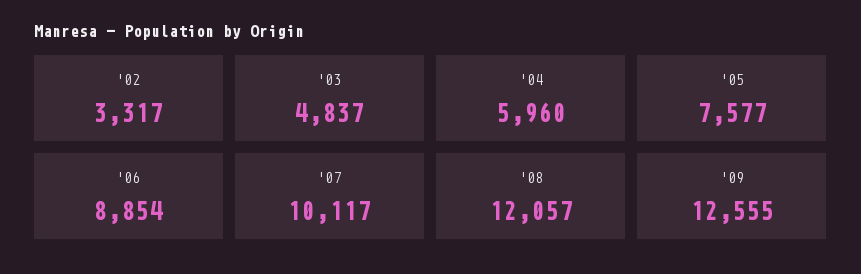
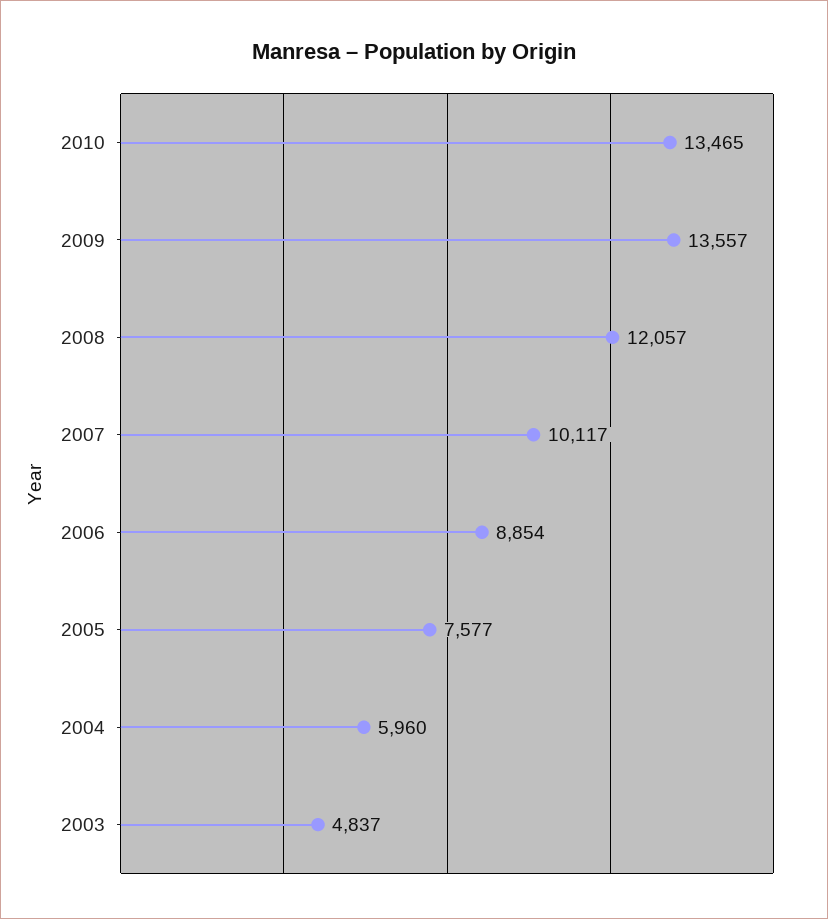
'02: 3317 -> none
'09: 12555 -> 13557
2010: none -> 13465

